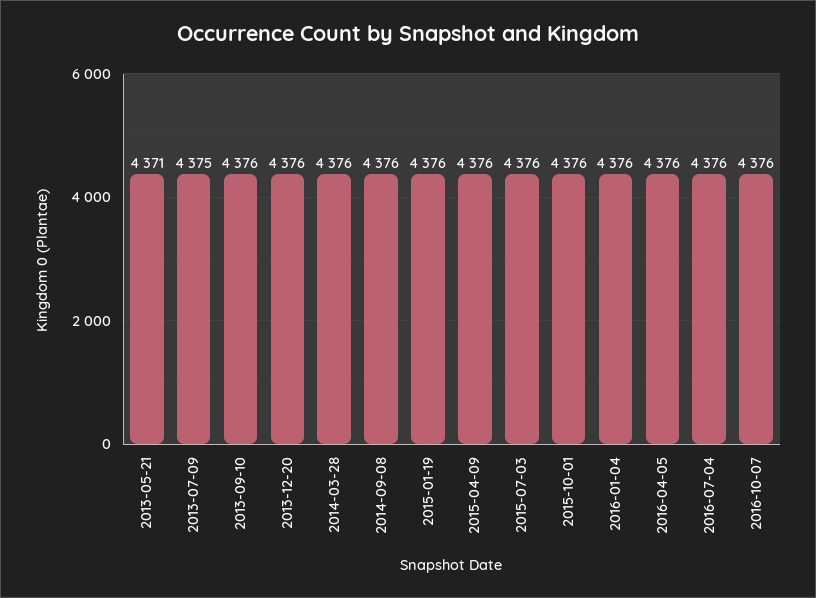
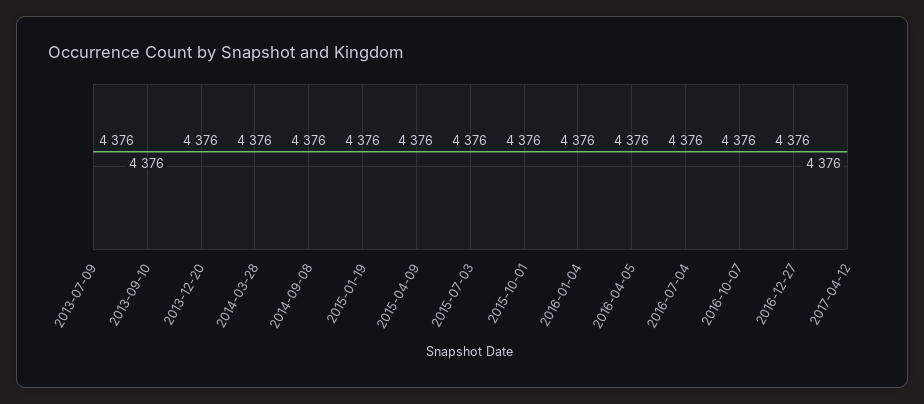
2013-05-21: 4371 -> none
2013-07-09: 4375 -> 4376
2016-12-27: none -> 4376
2017-04-12: none -> 4376

